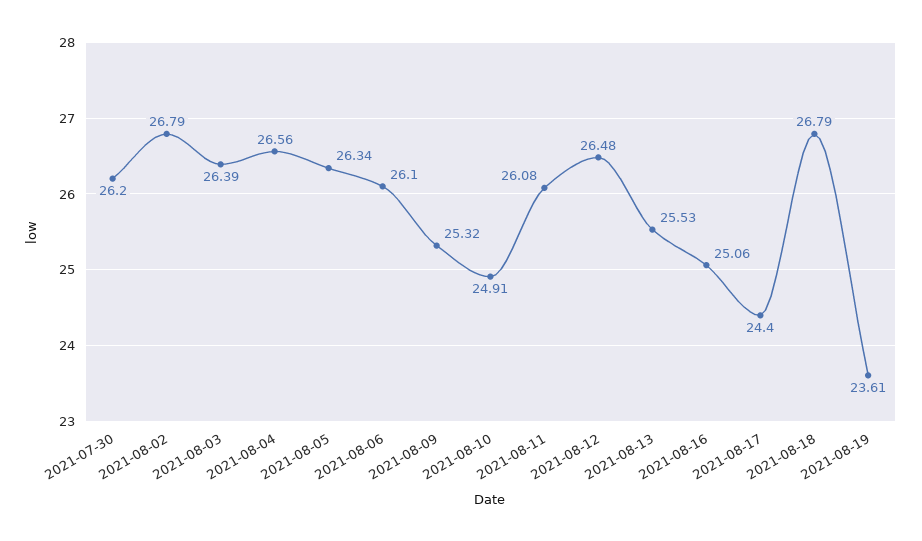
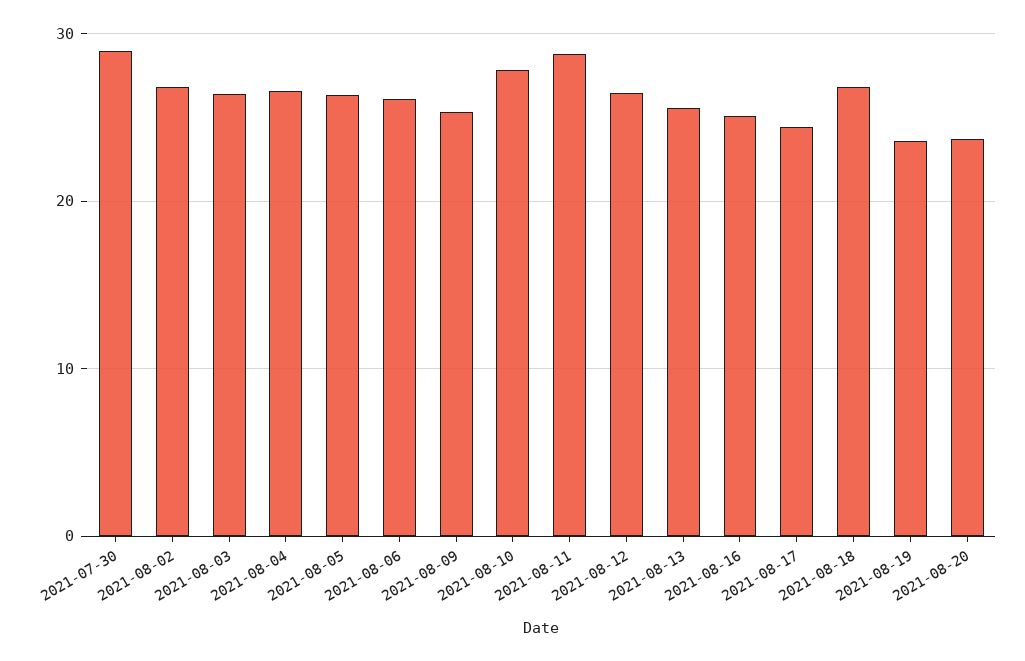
2021-07-30: 26.2 -> 29
2021-08-10: 24.91 -> 28
2021-08-11: 26.08 -> 29
2021-08-20: none -> 24

